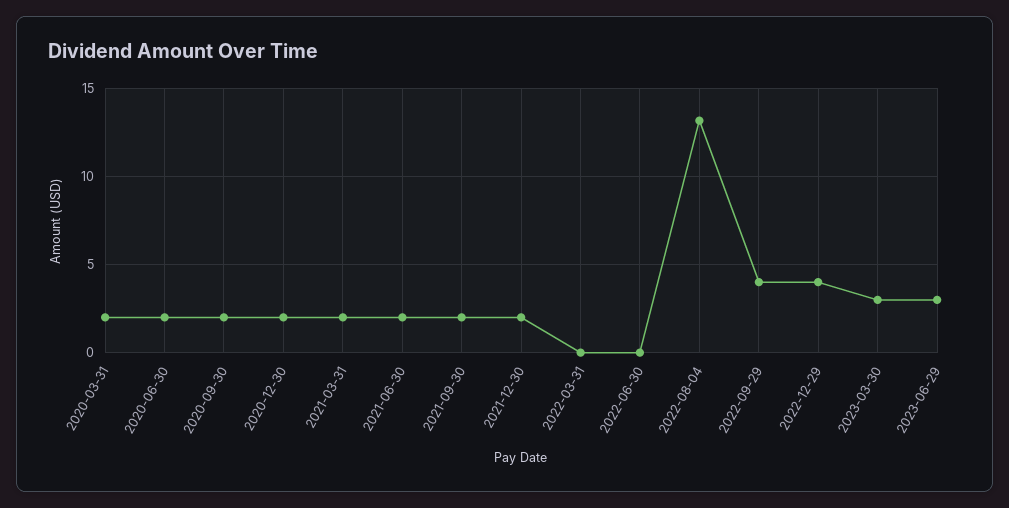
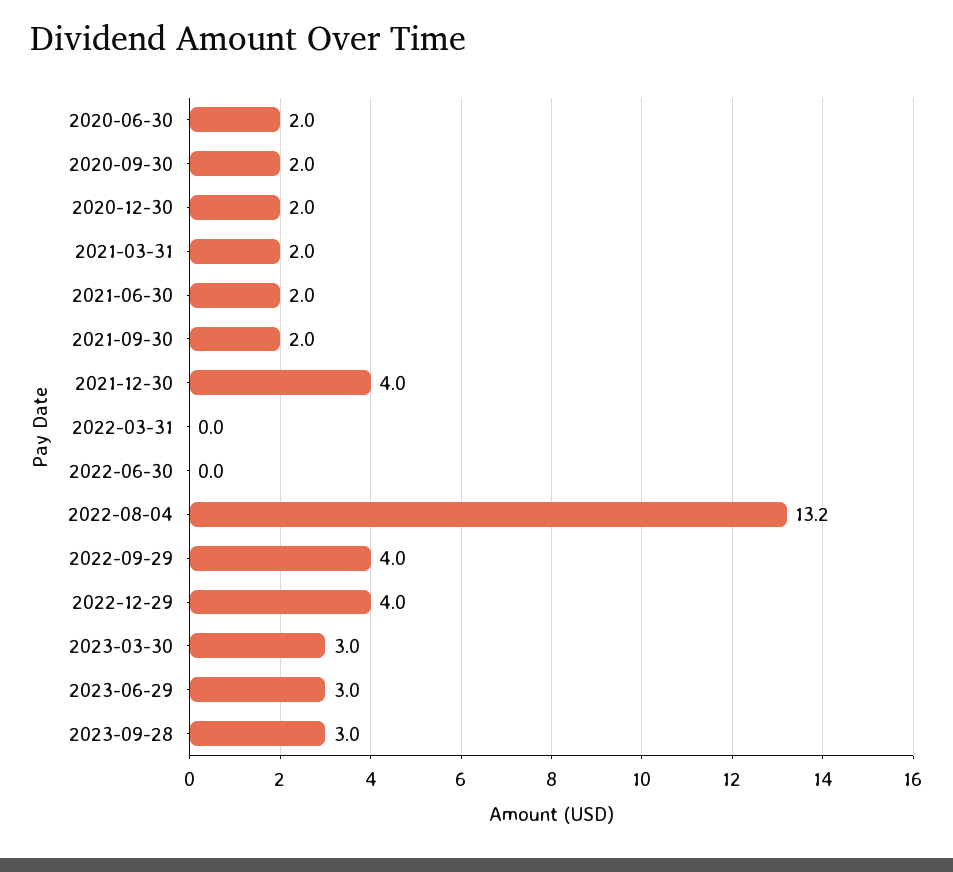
2020-03-31: 2 -> none
2021-12-30: 2 -> 4
2023-09-28: none -> 3

